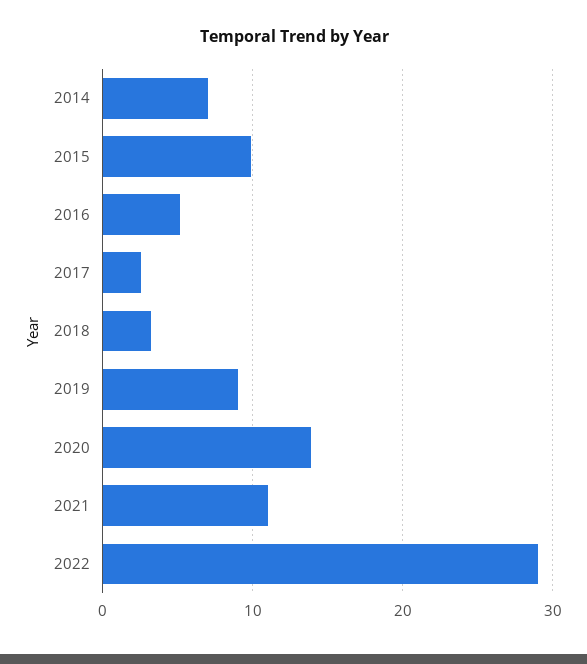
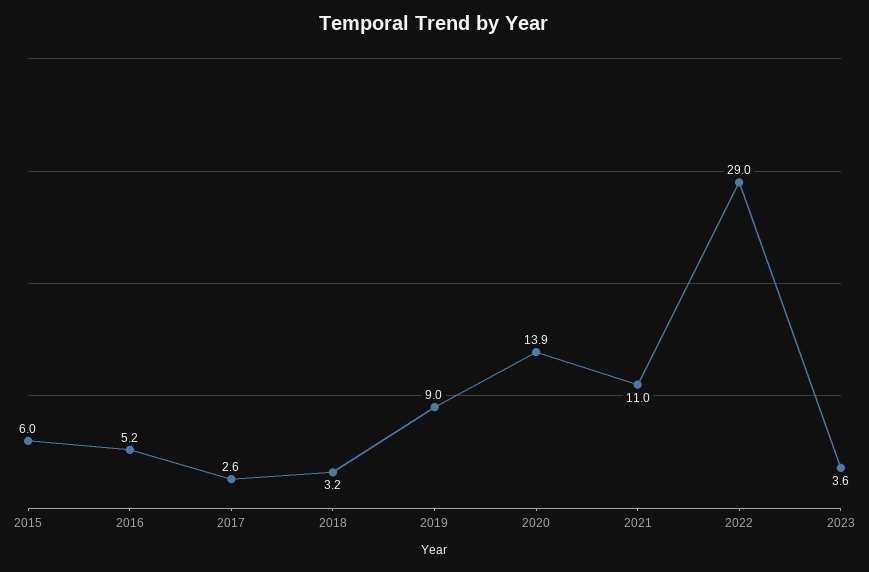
2014: 7 -> none
2015: 10 -> 6
2023: none -> 3.6

